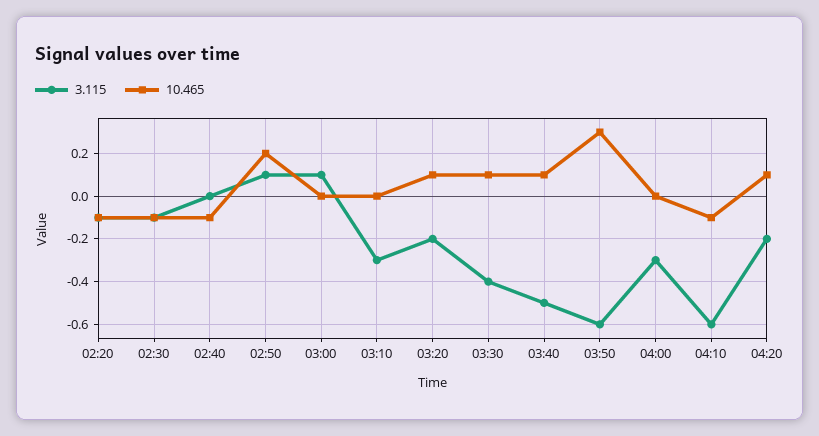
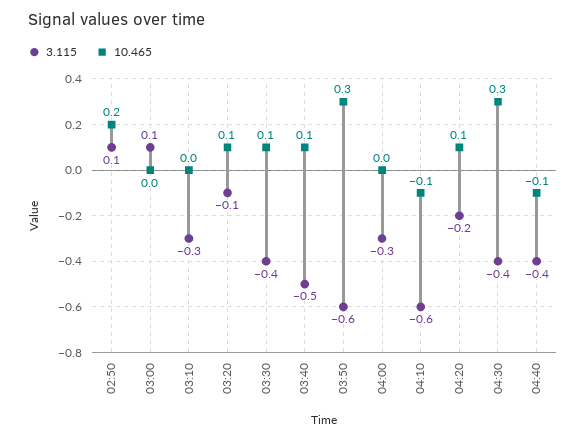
3.115, 02:20: -0.1 -> none
10.465, 02:20: -0.1 -> none
3.115, 02:30: -0.1 -> none
10.465, 02:30: -0.1 -> none
3.115, 02:40: 0 -> none
10.465, 02:40: -0.1 -> none
3.115, 03:20: -0.2 -> -0.1
3.115, 04:30: none -> -0.4
10.465, 04:30: none -> 0.3
3.115, 04:40: none -> -0.4
10.465, 04:40: none -> -0.1

